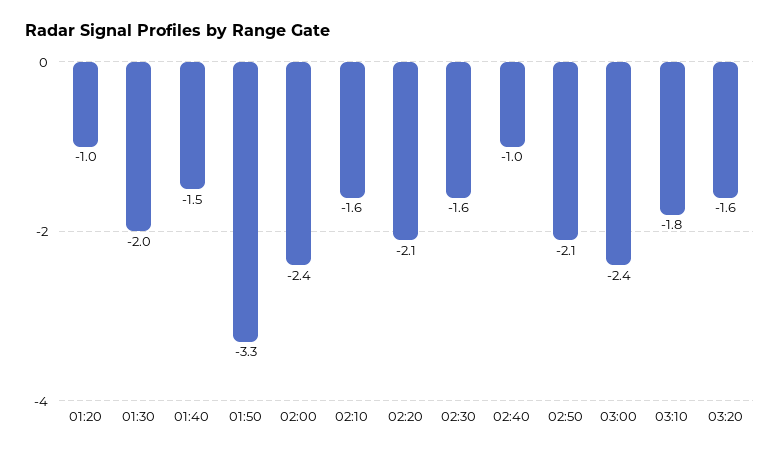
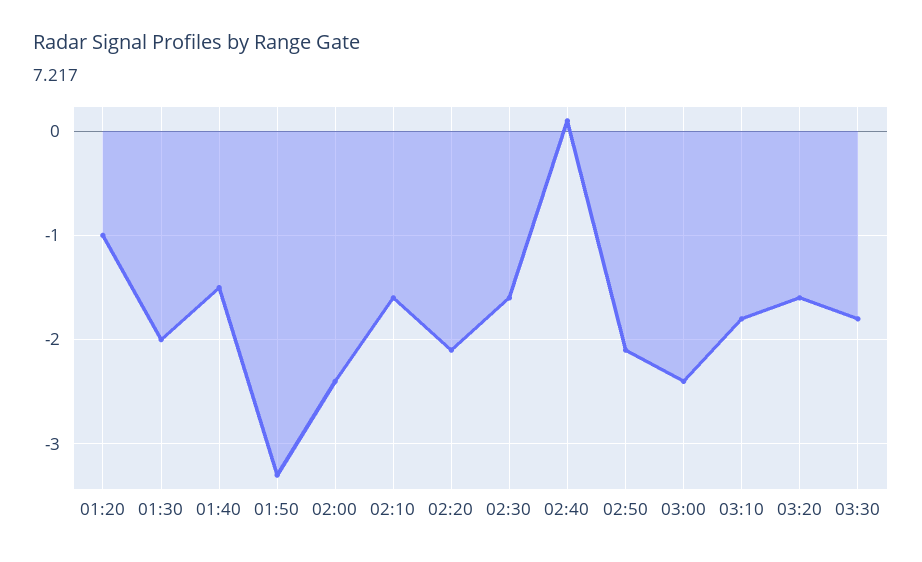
02:40: -1 -> 0.1
03:30: none -> -1.8

